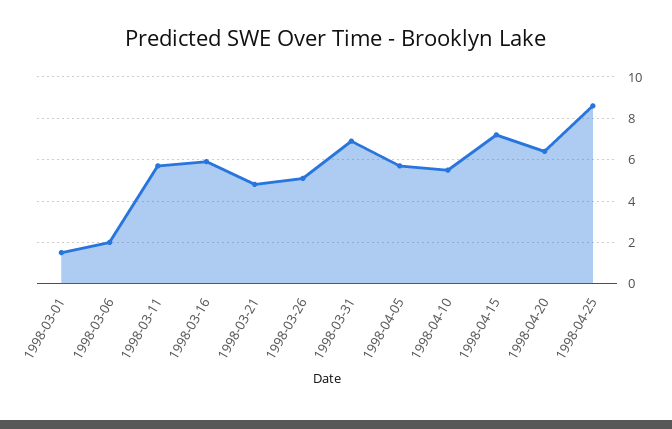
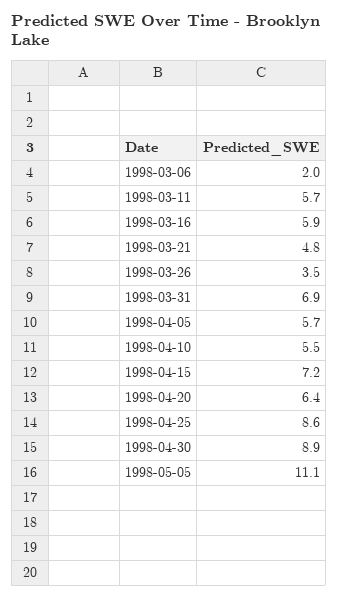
1998-03-01: 1.5 -> none
1998-03-26: 5 -> 3.5
1998-04-30: none -> 8.9
1998-05-05: none -> 11.1

